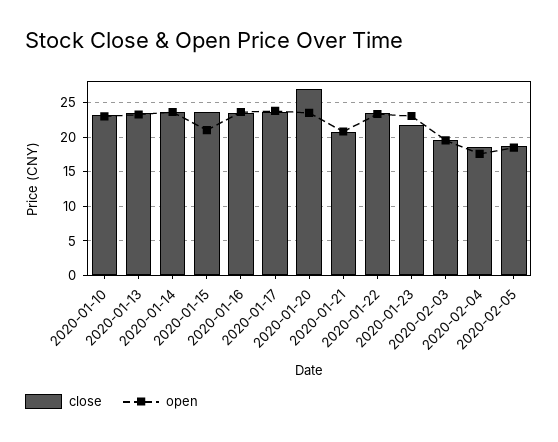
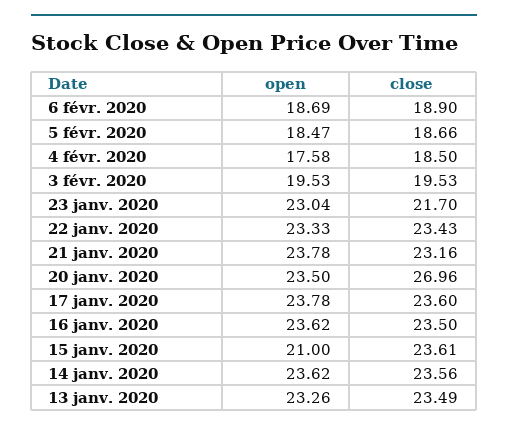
close, 2020-01-10: 23 -> none
open, 2020-01-10: 23 -> none
close, 2020-01-21: 21 -> 23.16
open, 2020-01-21: 21 -> 23.78
open, 6 févr. 2020: none -> 18.69
close, 6 févr. 2020: none -> 18.9

